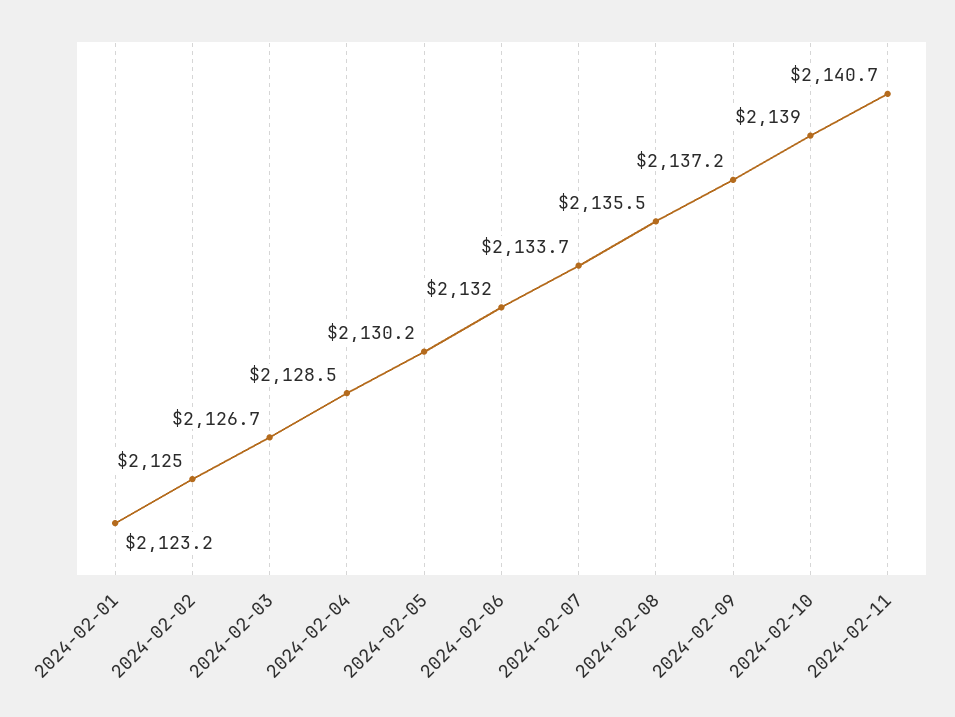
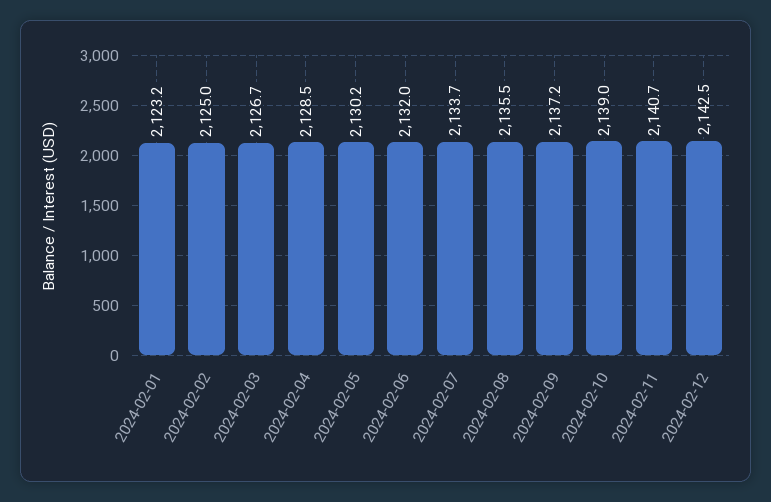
2024-02-12: none -> 2142.5

